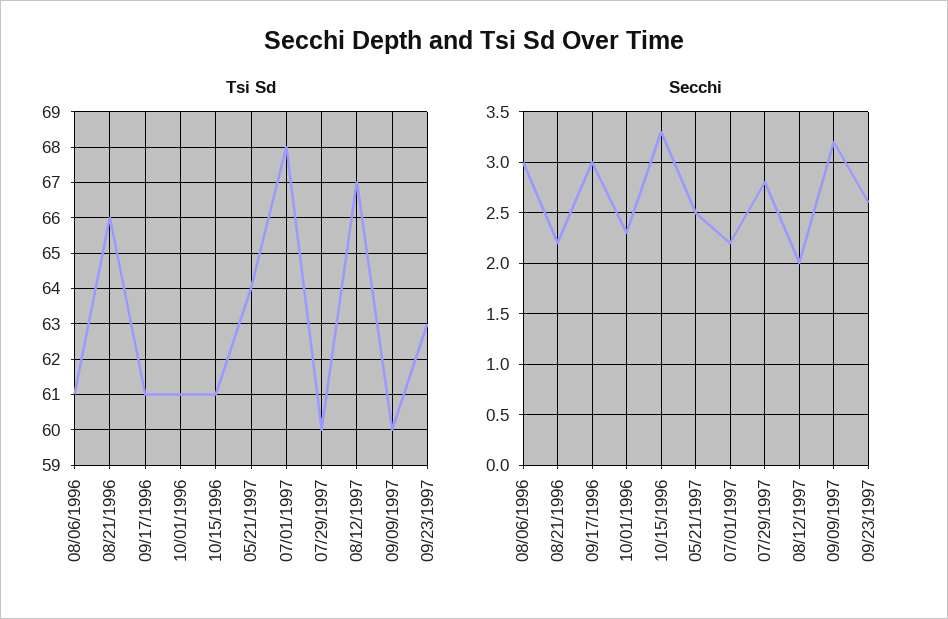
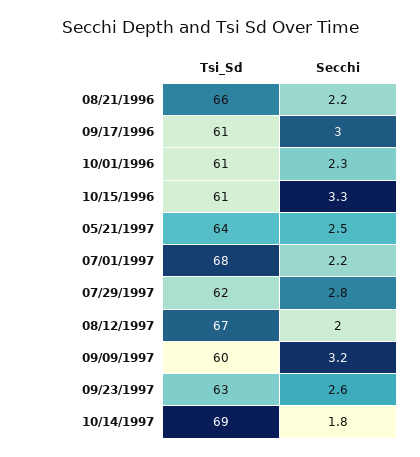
Tsi Sd, 08/06/1996: 61 -> none
Tsi Sd, 07/29/1997: 60 -> 62
Secchi, 08/06/1996: 3 -> none
Tsi Sd, 10/14/1997: none -> 69
Secchi, 10/14/1997: none -> 1.8

